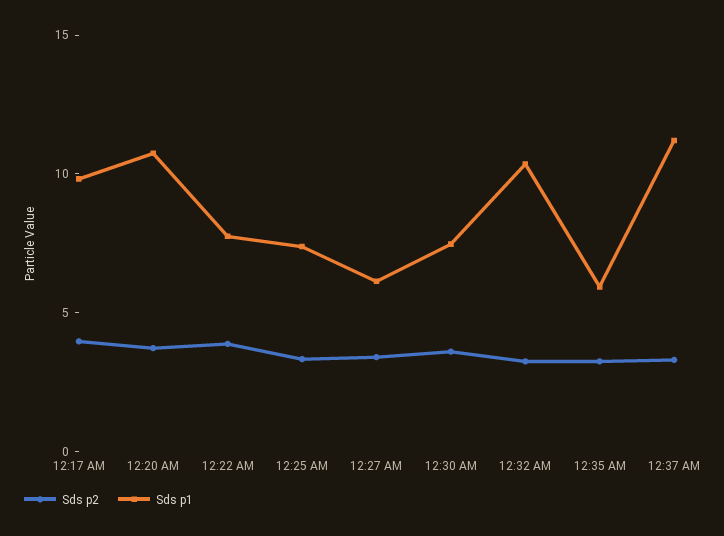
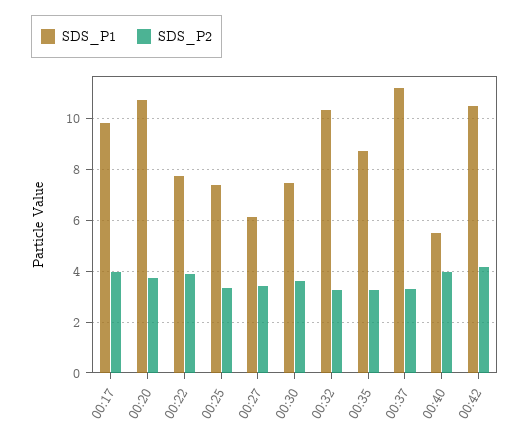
Sds p1, 12:35 AM: 6 -> 8.75
Sds p1, 00:40: none -> 5.5
Sds p2, 00:40: none -> 4
Sds p1, 00:42: none -> 10.5
Sds p2, 00:42: none -> 4.25

